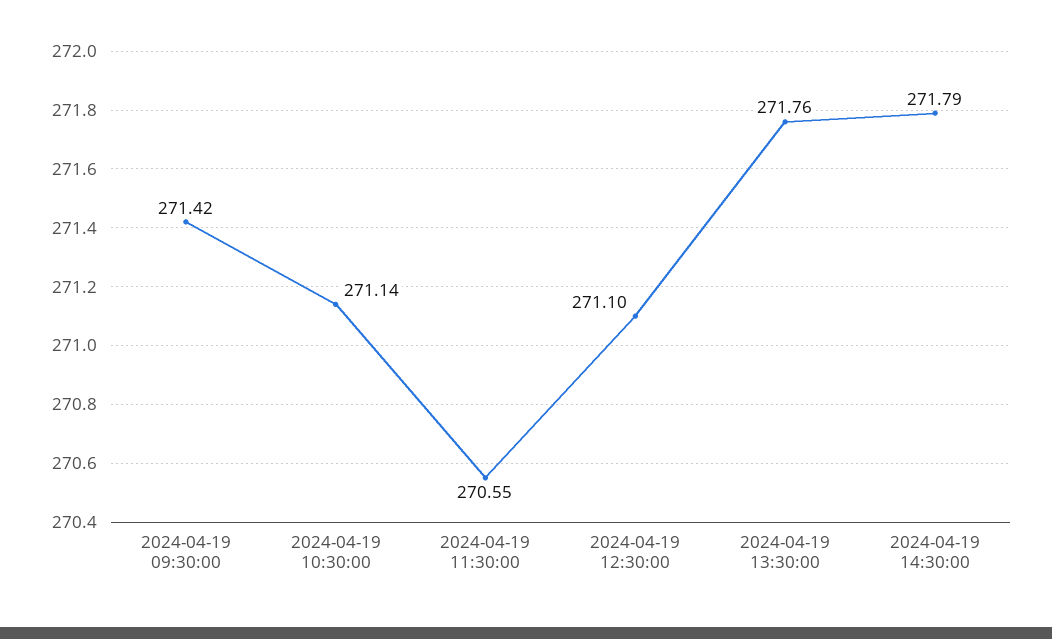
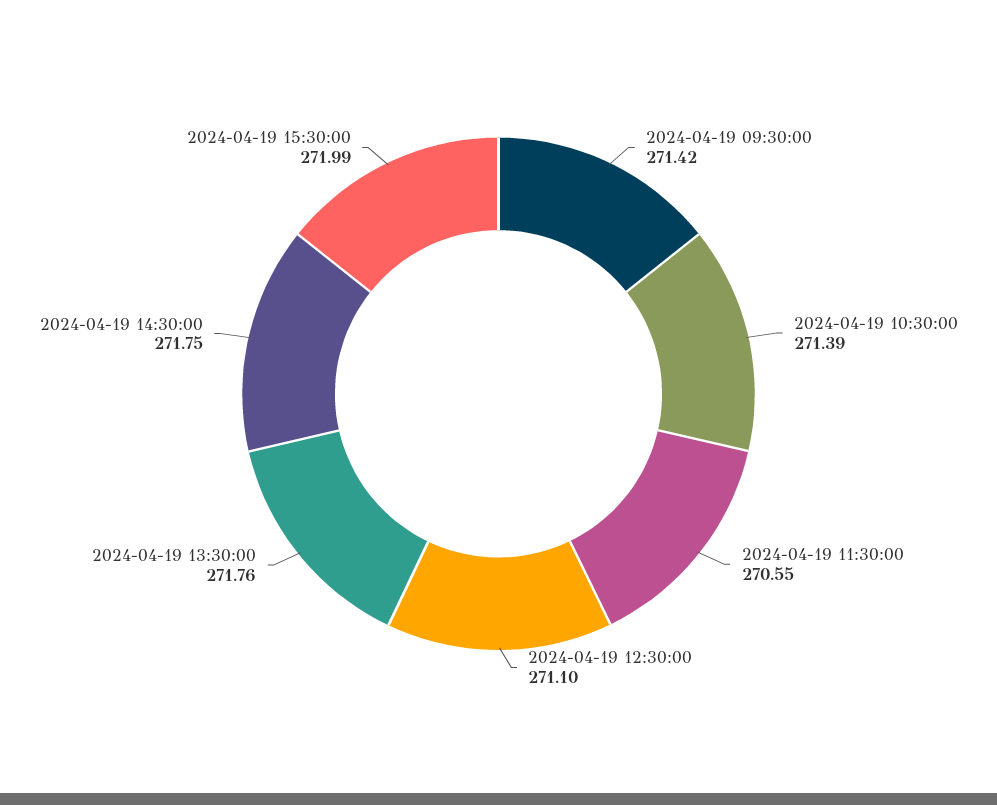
2024-04-19 10:30:00: 271.14 -> 271.39
2024-04-19 14:30:00: 271.79 -> 271.75
2024-04-19 15:30:00: none -> 271.99

